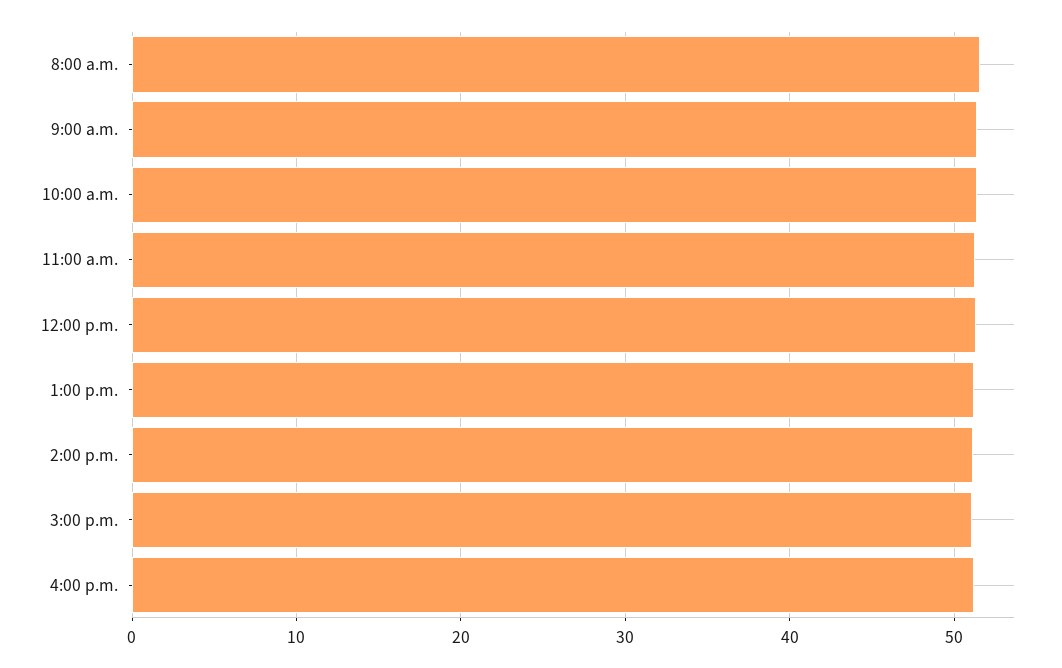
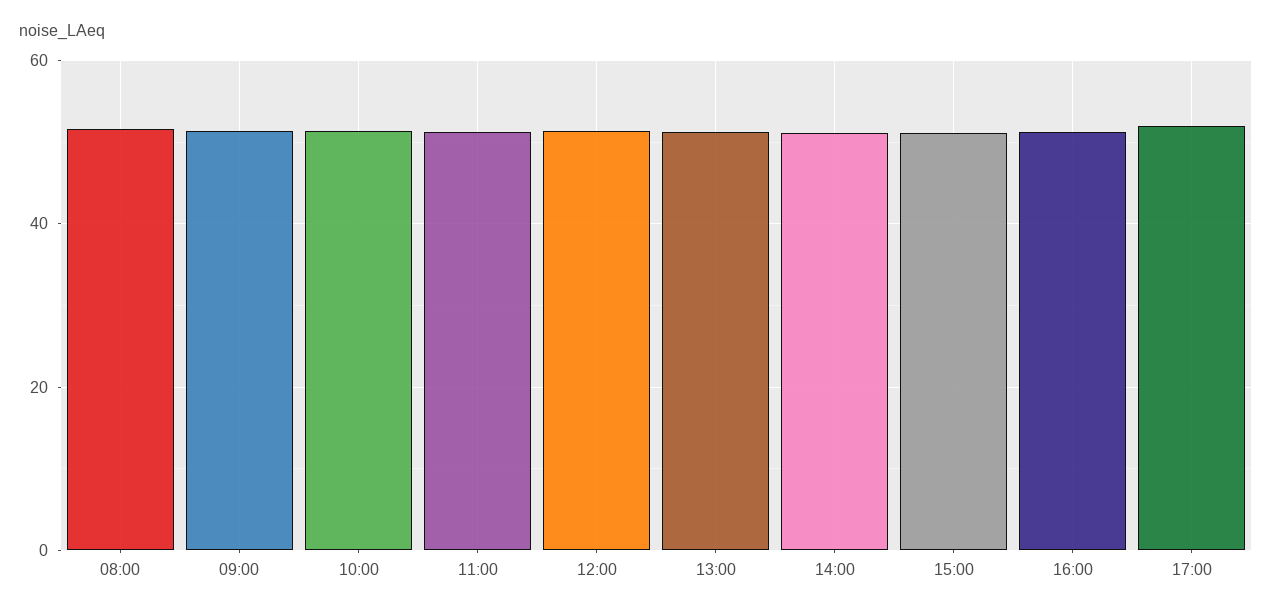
17:00: none -> 52

